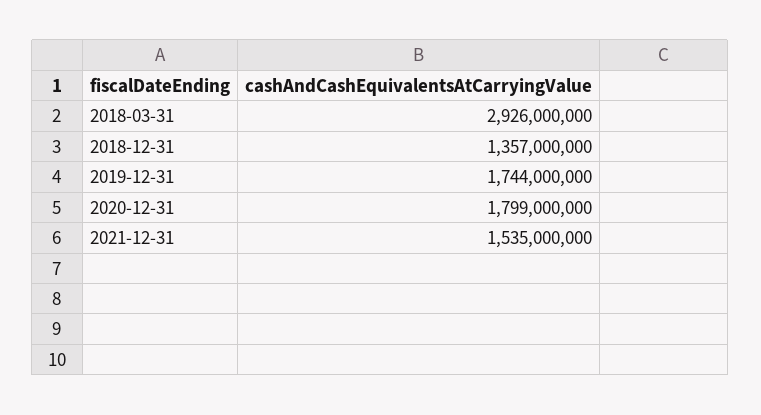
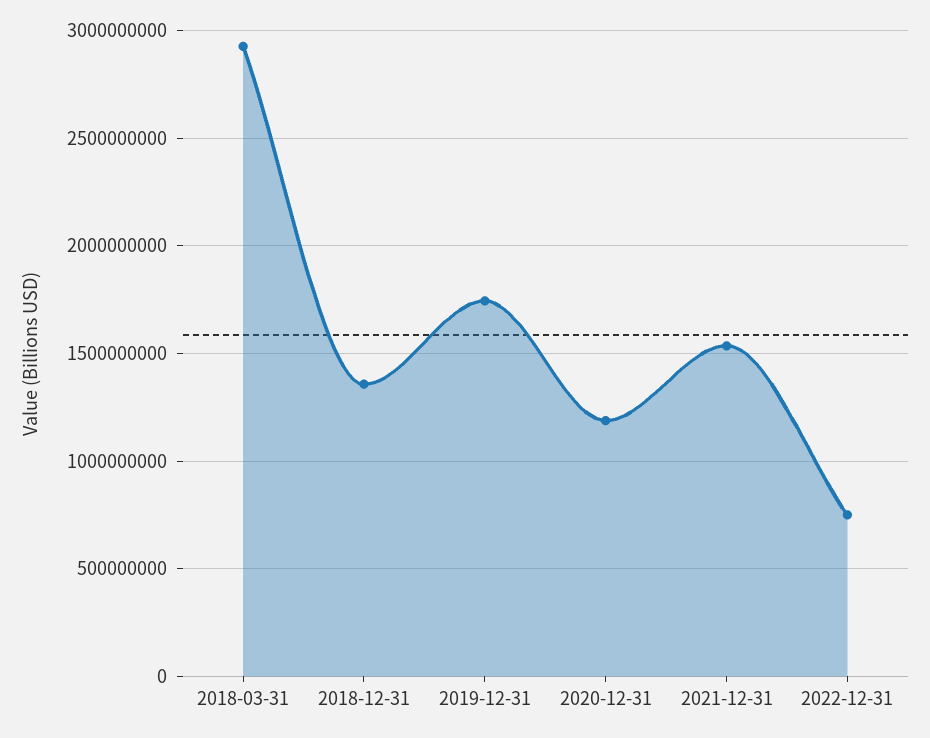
2020-12-31: 1799000000 -> 1200000000
2022-12-31: none -> 750000000

